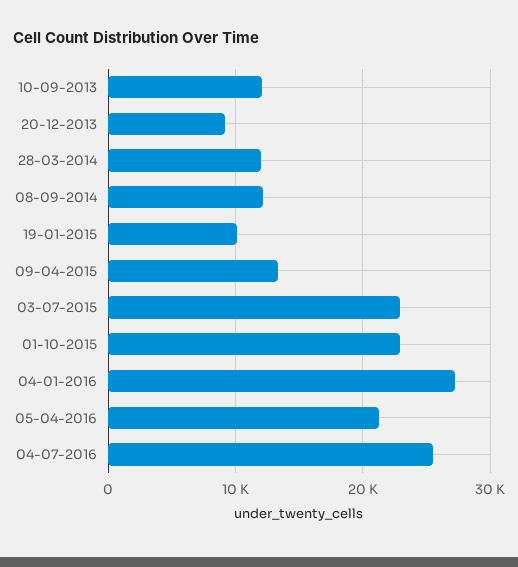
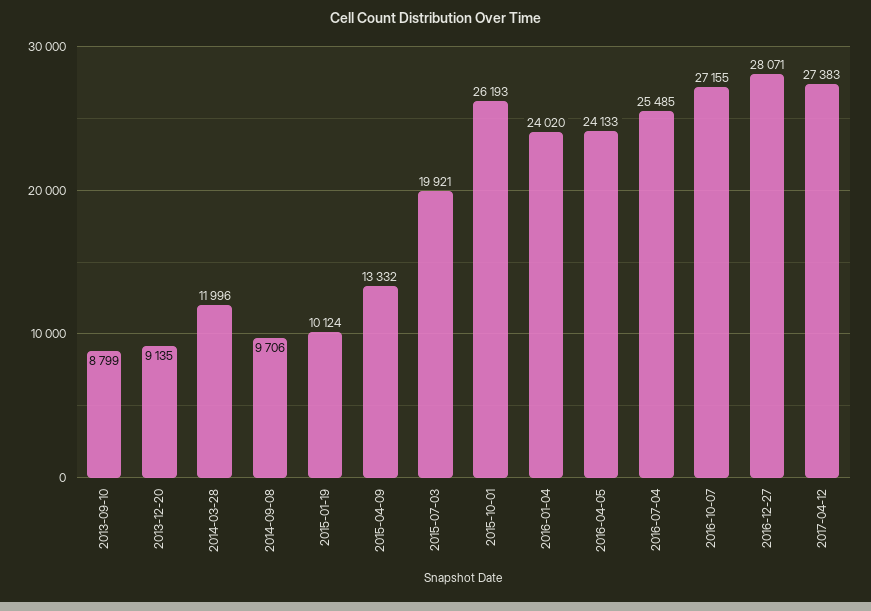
10-09-2013: 12000 -> 8799
08-09-2014: 12000 -> 9706
03-07-2015: 23000 -> 19921
01-10-2015: 23000 -> 26193
04-01-2016: 27000 -> 24020
05-04-2016: 21000 -> 24133
2016-10-07: none -> 27155
2016-12-27: none -> 28071
2017-04-12: none -> 27383

